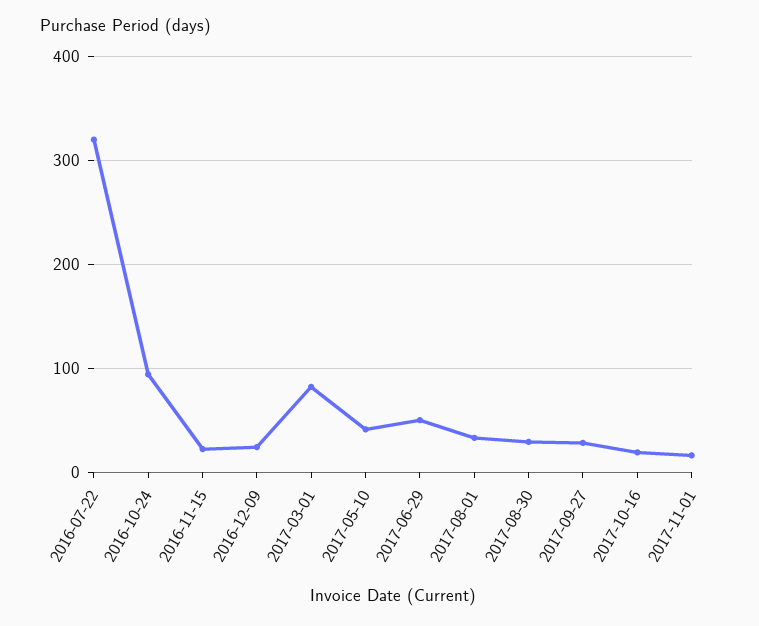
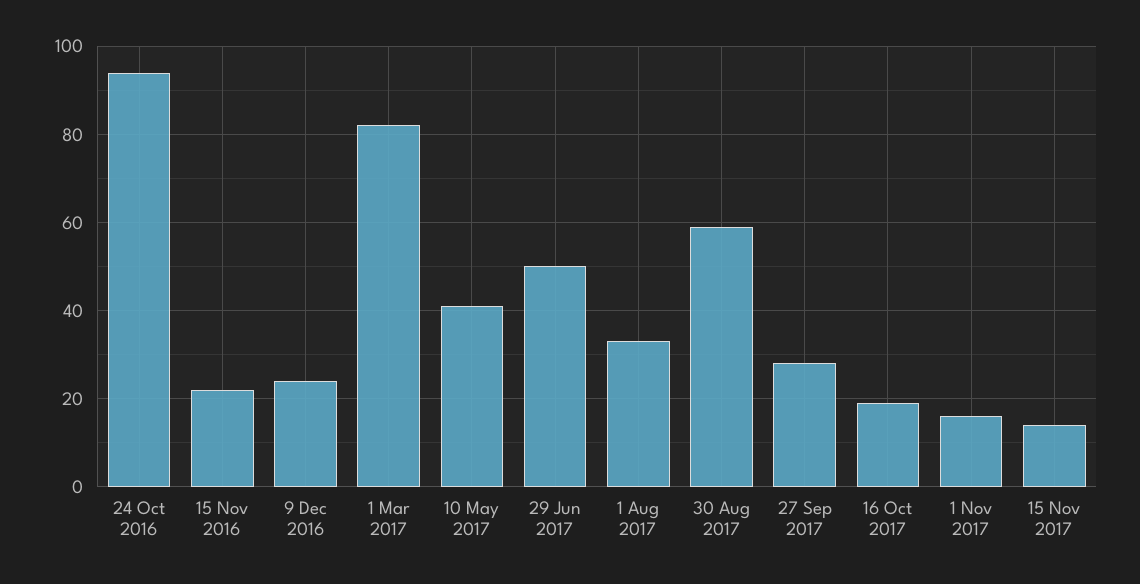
2016-07-22: 320 -> none
2017-08-30: 30 -> 60
15 Nov 2017: none -> 15

